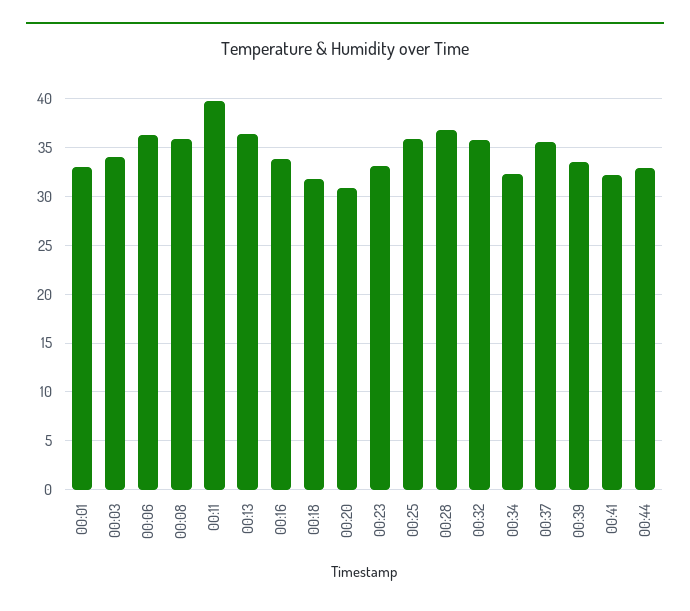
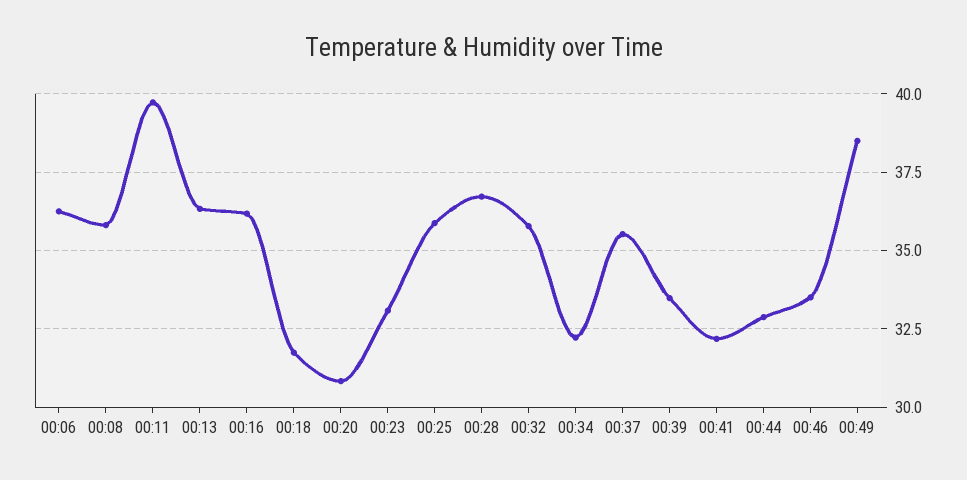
00:01: 33 -> none
00:03: 34 -> none
00:16: 34 -> 36.25
00:46: none -> 33.5
00:49: none -> 38.5

